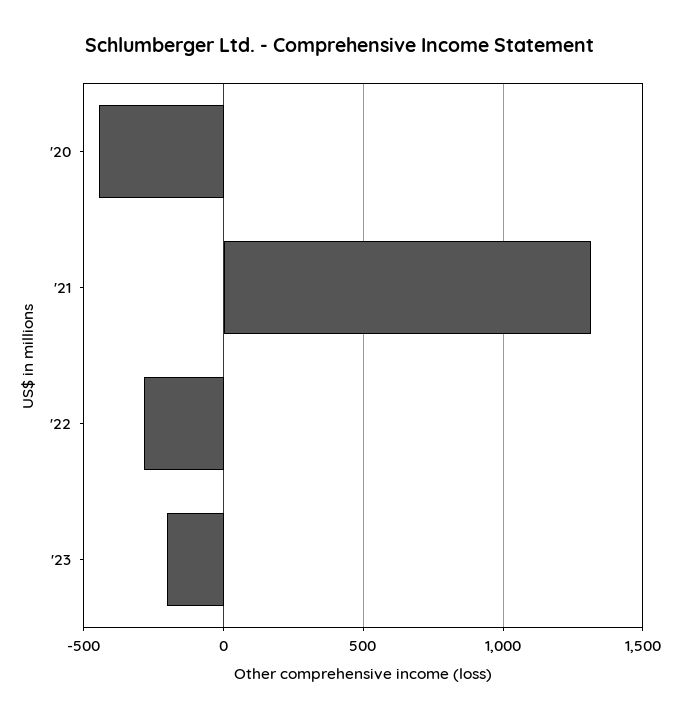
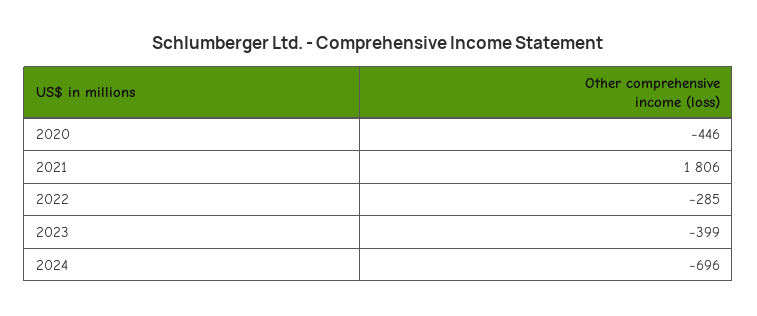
'21: 1300 -> 1806
'23: -200 -> -399
2024: none -> -696

